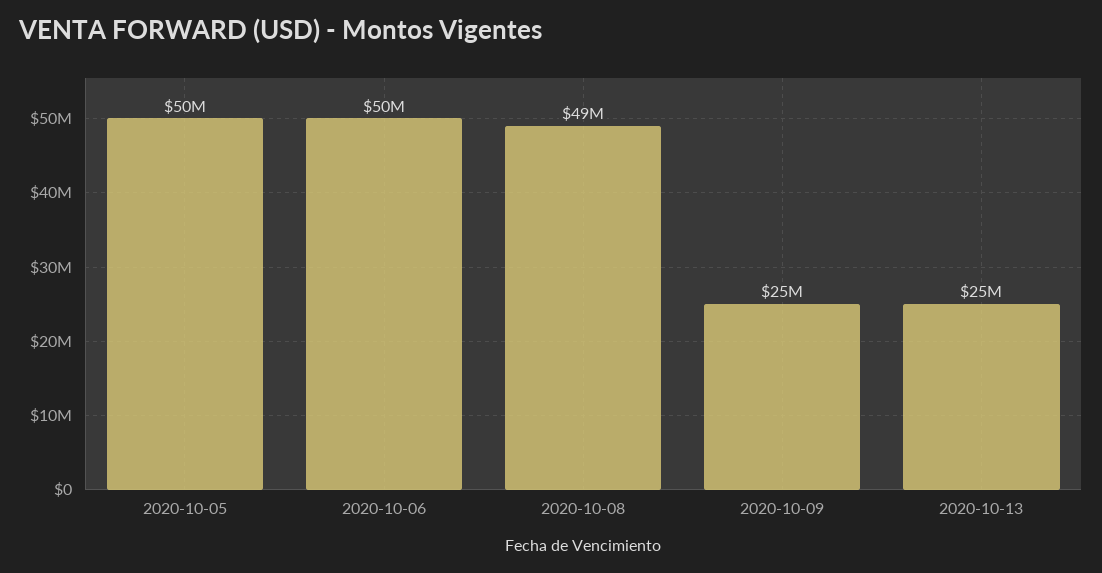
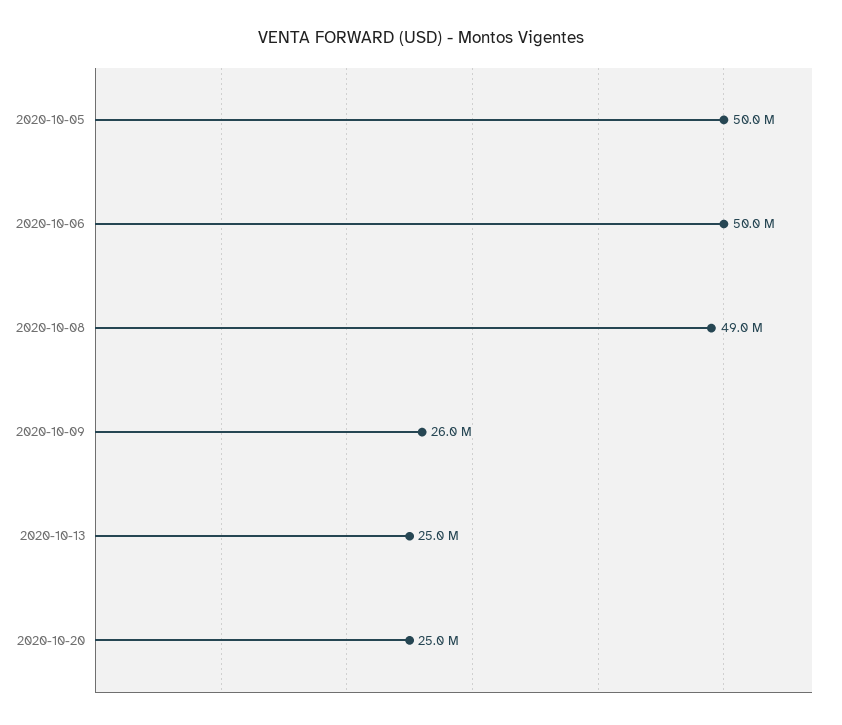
2020-10-09: 25000000 -> 26000000
2020-10-20: none -> 25000000

